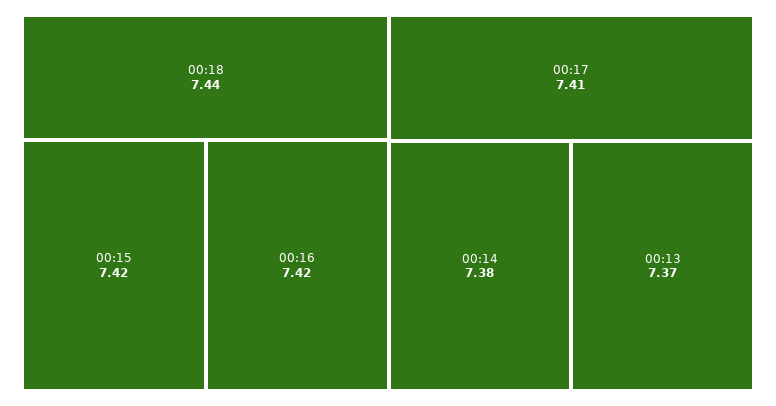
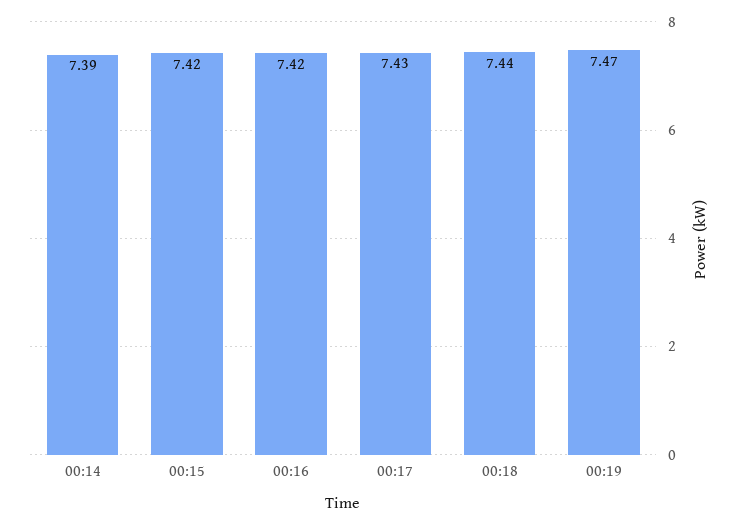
00:17: 7.41 -> 7.43
00:14: 7.38 -> 7.39
00:13: 7.37 -> none
00:19: none -> 7.47

